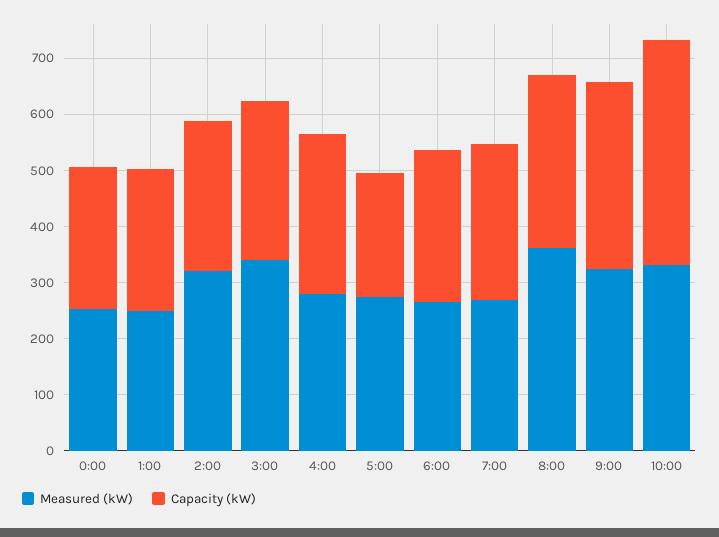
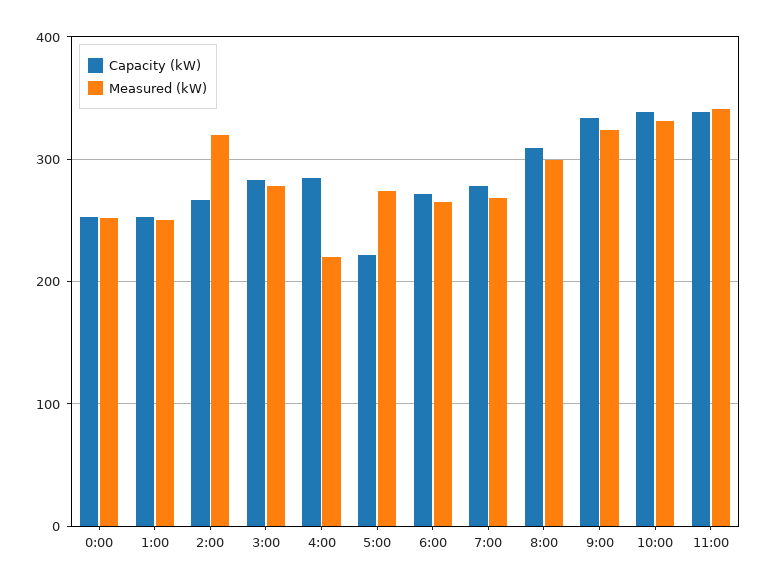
Measured (kW), 3:00: 340 -> 280
Measured (kW), 4:00: 280 -> 220
Measured (kW), 8:00: 360 -> 300
Capacity (kW), 10:00: 400 -> 340
Capacity (kW), 11:00: none -> 340
Measured (kW), 11:00: none -> 340

